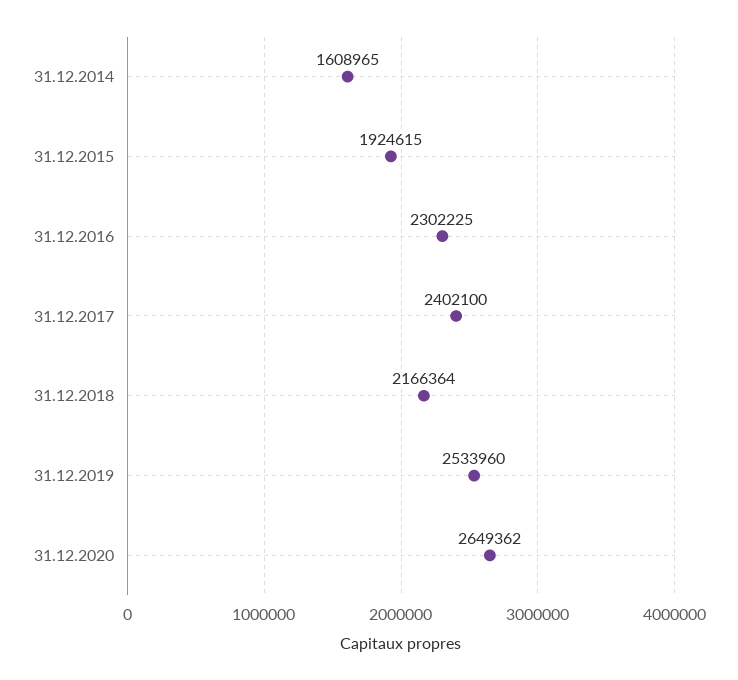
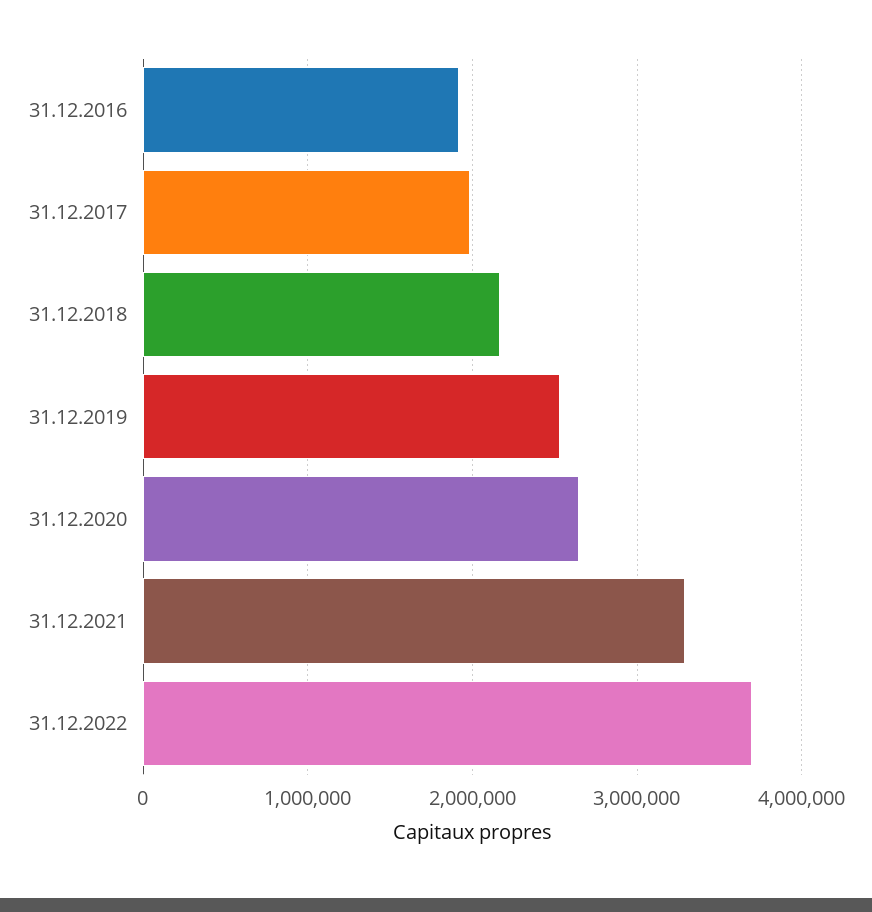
31.12.2014: 1608965 -> none
31.12.2015: 1924615 -> none
31.12.2016: 2302225 -> 1900000
31.12.2017: 2402100 -> 2000000
31.12.2021: none -> 3300000
31.12.2022: none -> 3700000

